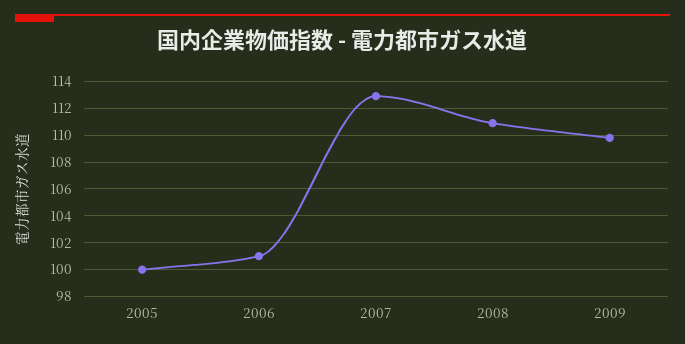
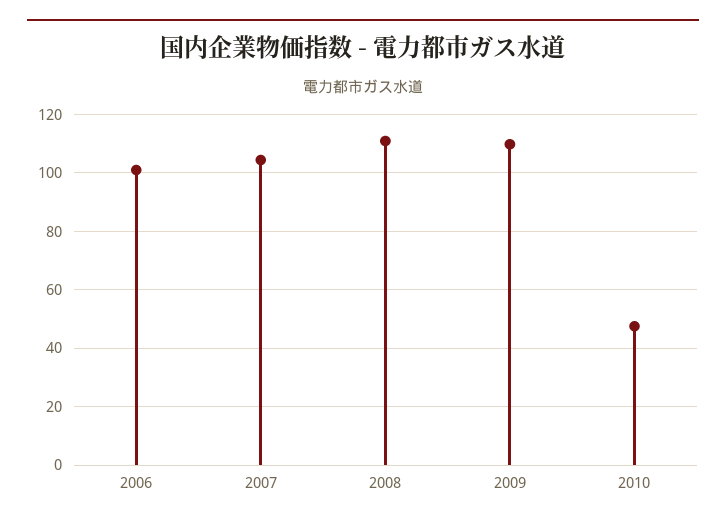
2005: 100 -> none
2007: 113 -> 105
2010: none -> 47.5

